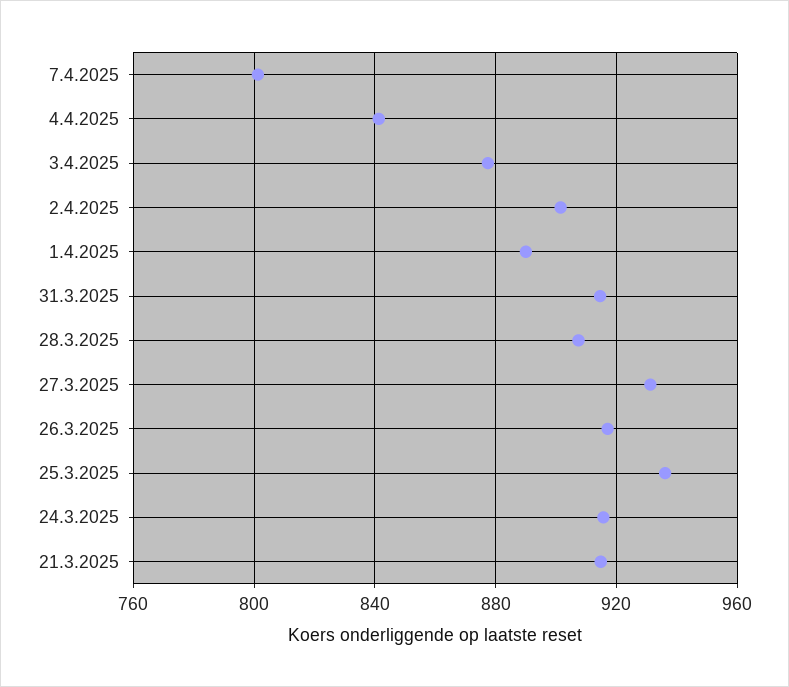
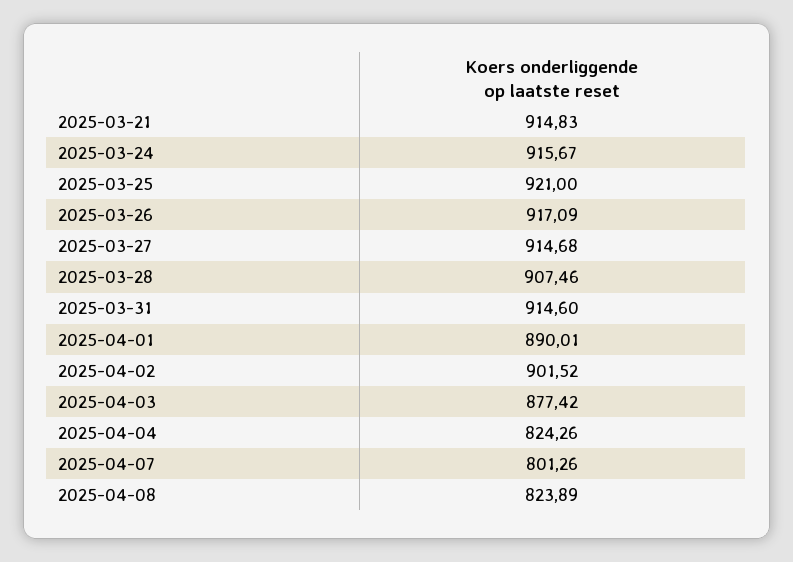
4.4.2025: 840 -> 824.26
27.3.2025: 930 -> 914.68
25.3.2025: 935 -> 921
2025-04-08: none -> 823.89

